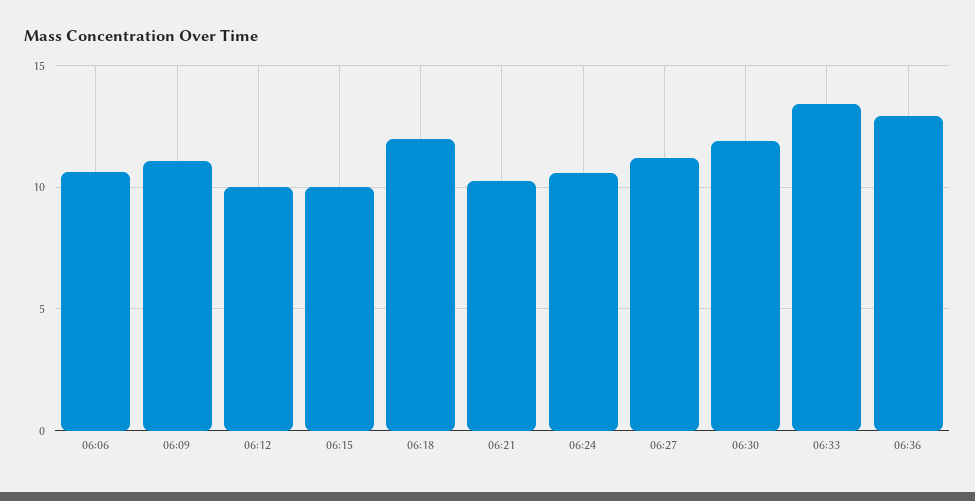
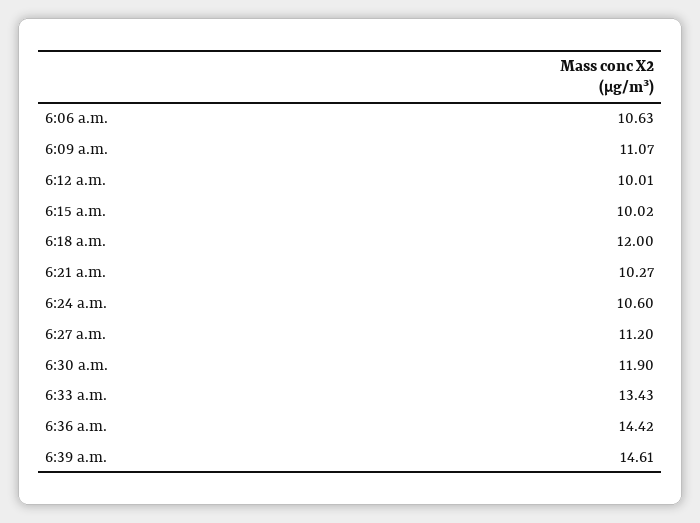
06:36: 13 -> 14.42
6:39 a.m.: none -> 14.61

